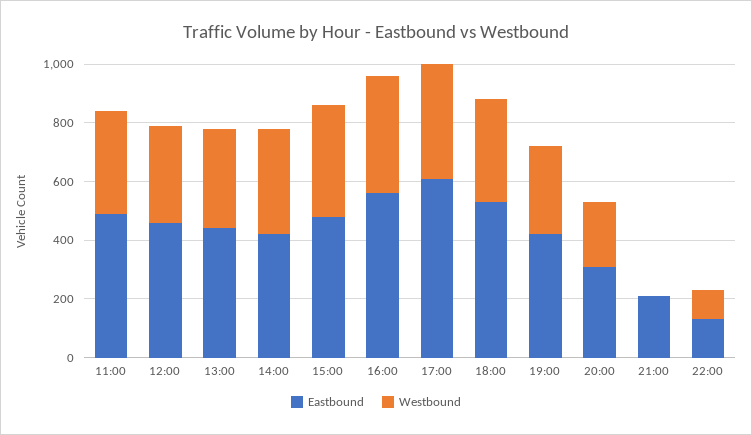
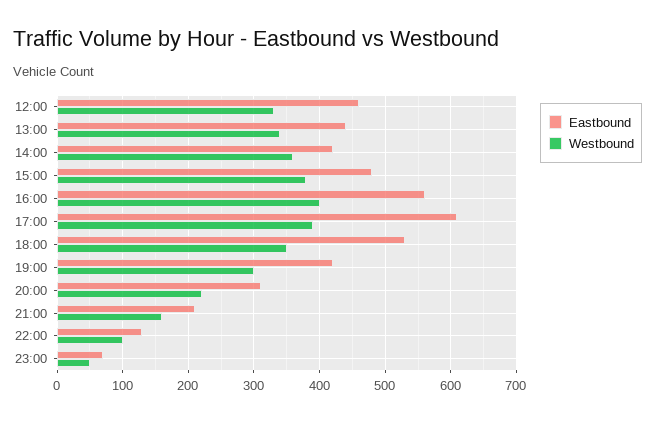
Eastbound, 11:00: 500 -> none
Westbound, 11:00: 350 -> none
Westbound, 21:00: 0 -> 160
Eastbound, 23:00: none -> 70
Westbound, 23:00: none -> 50

